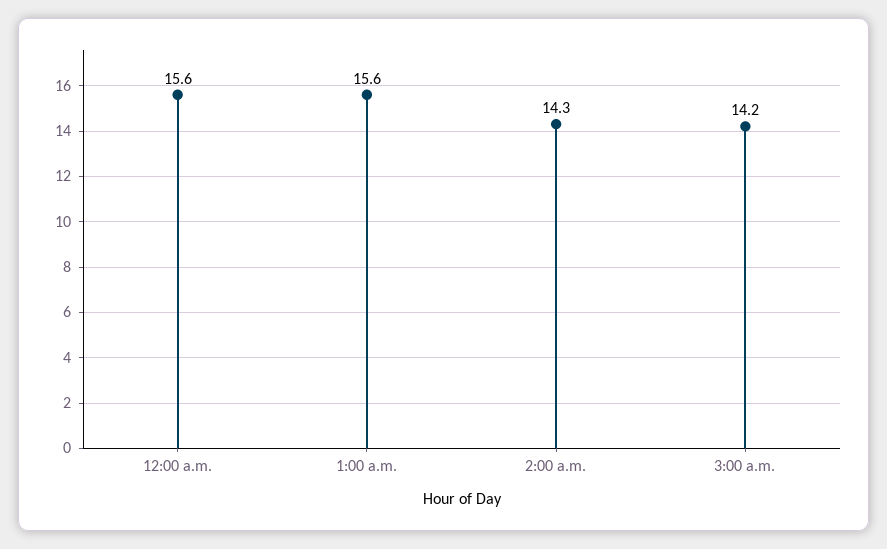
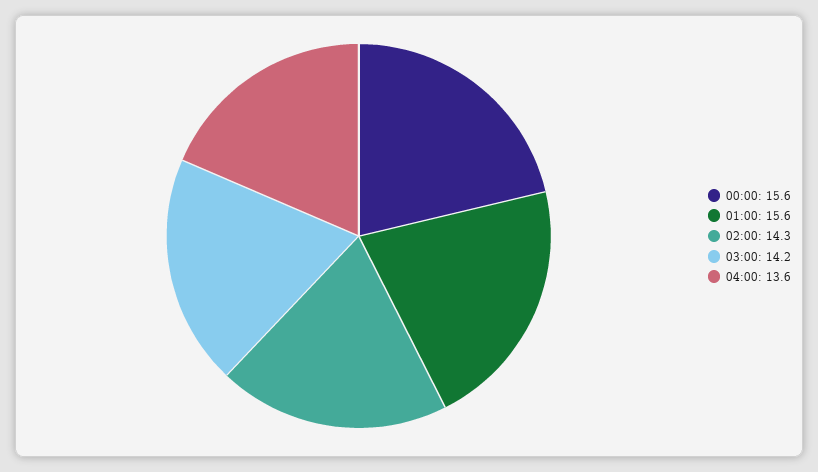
04:00: none -> 13.6

